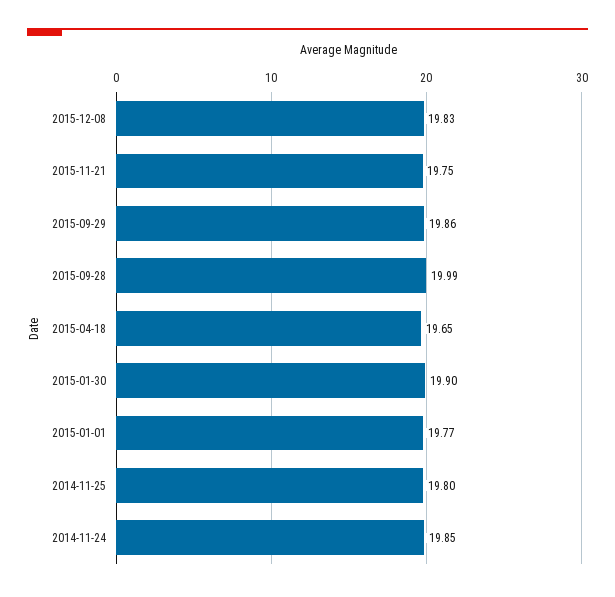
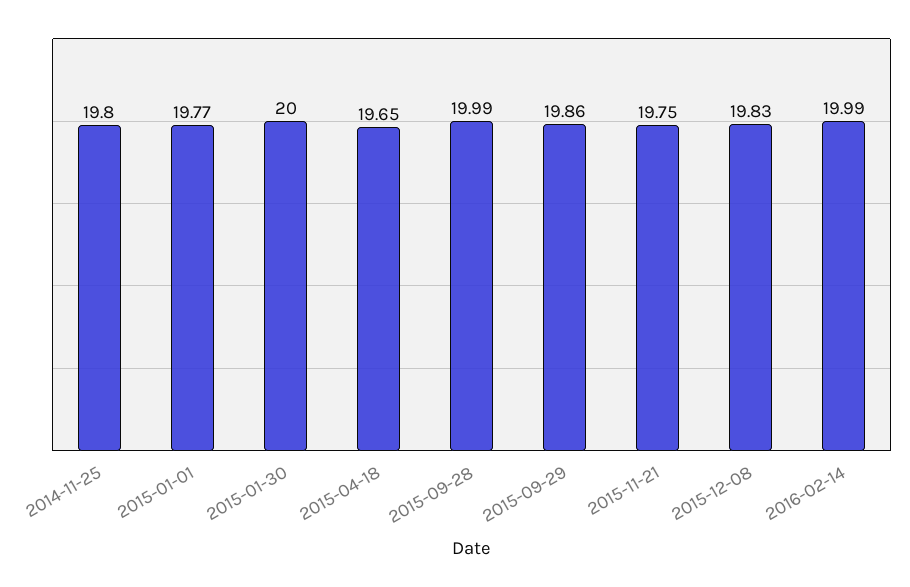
2015-01-30: 19.9 -> 20
2014-11-24: 19.85 -> none
2016-02-14: none -> 19.99

